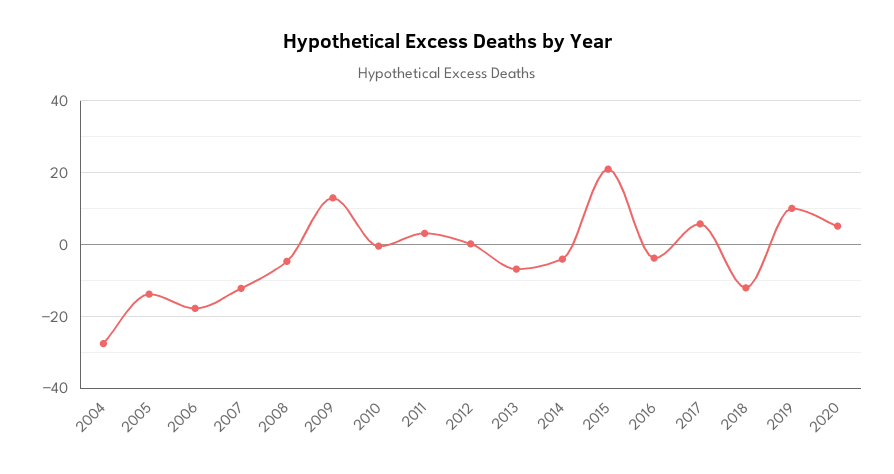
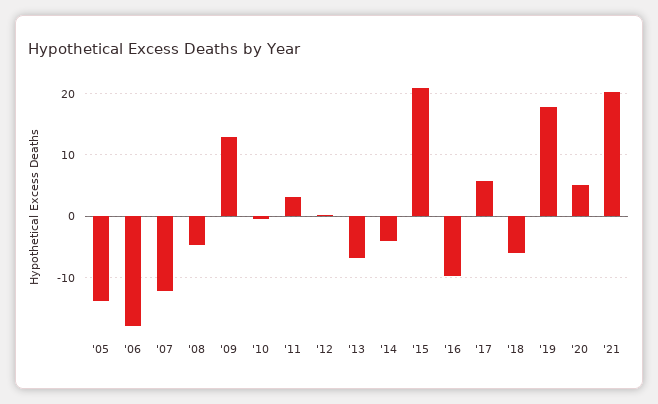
2004: -28 -> none
2016: -4 -> -10
2018: -12 -> -6
2019: 10 -> 18
'21: none -> 20

